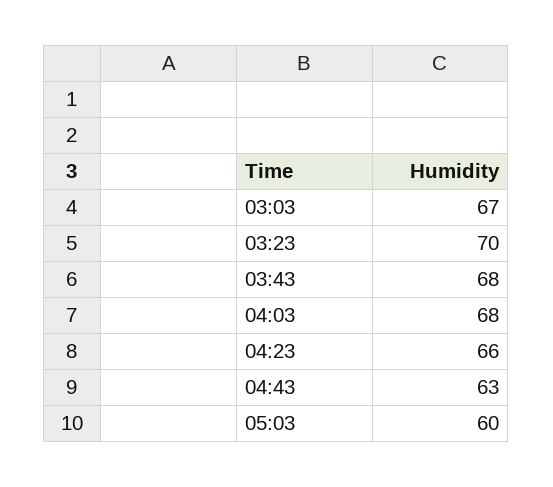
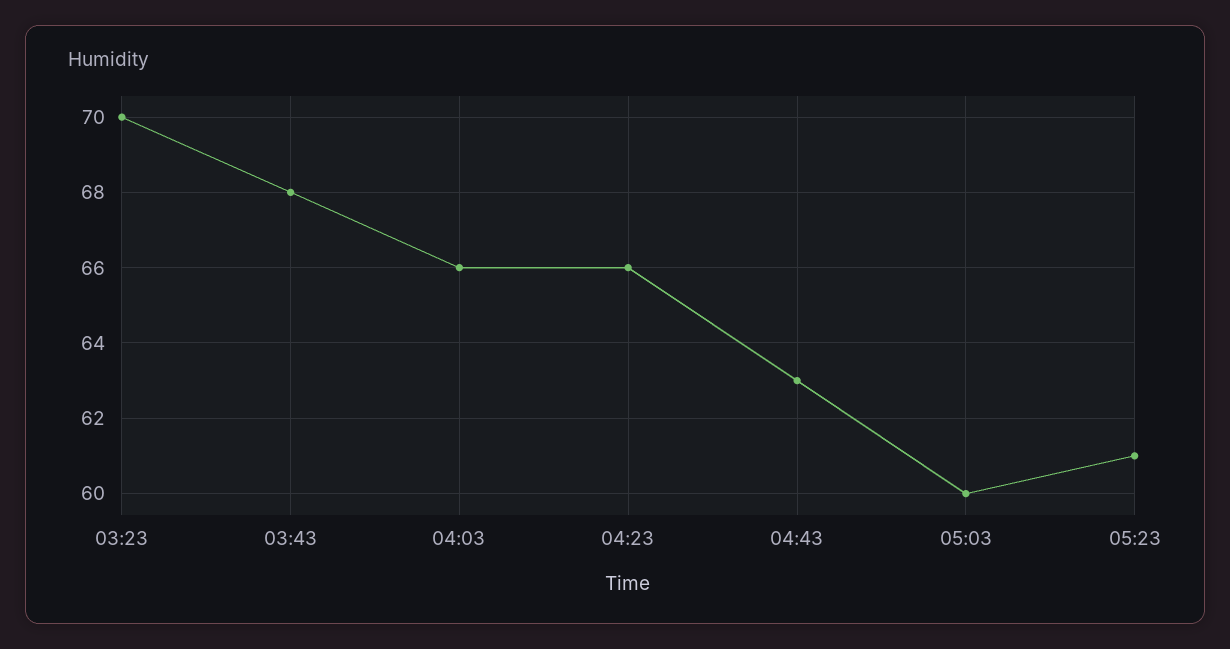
03:03: 67 -> none
04:03: 68 -> 66
05:23: none -> 61

